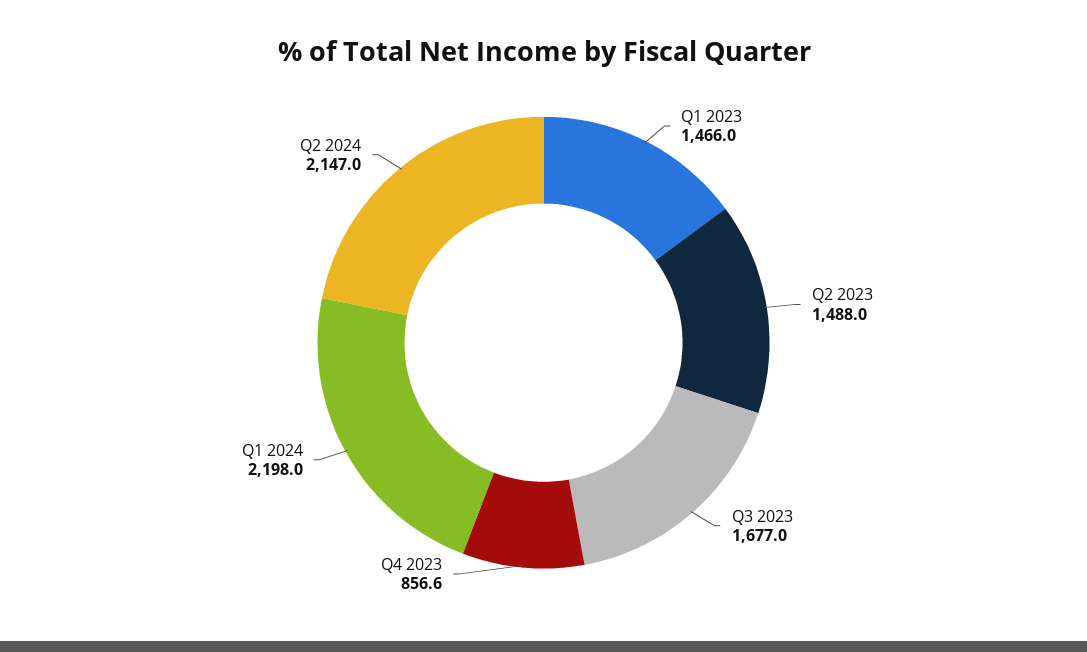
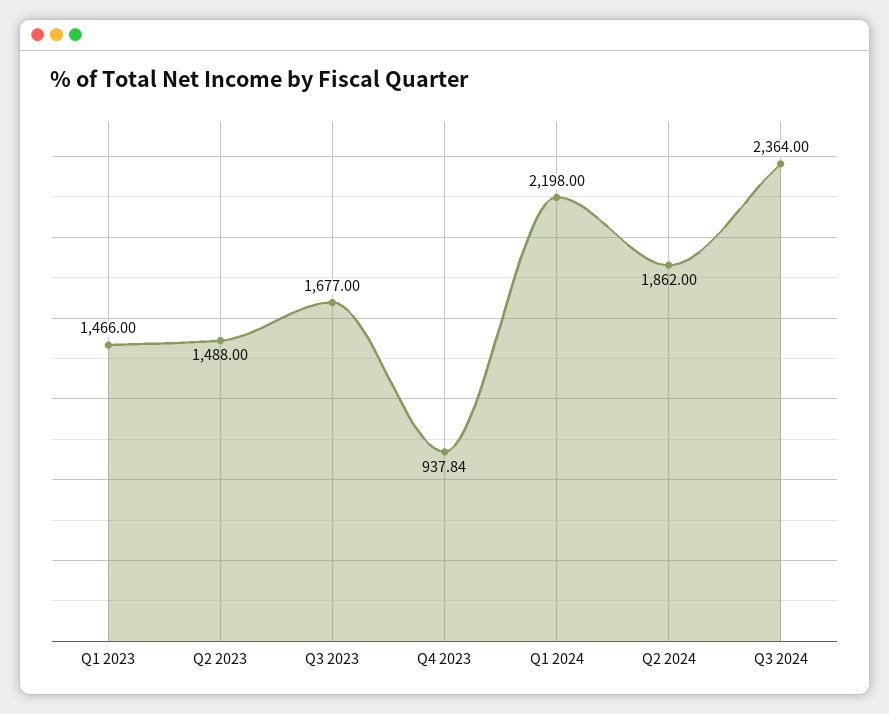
Q4 2023: 856.6 -> 937.84
Q2 2024: 2147 -> 1862
Q3 2024: none -> 2364

